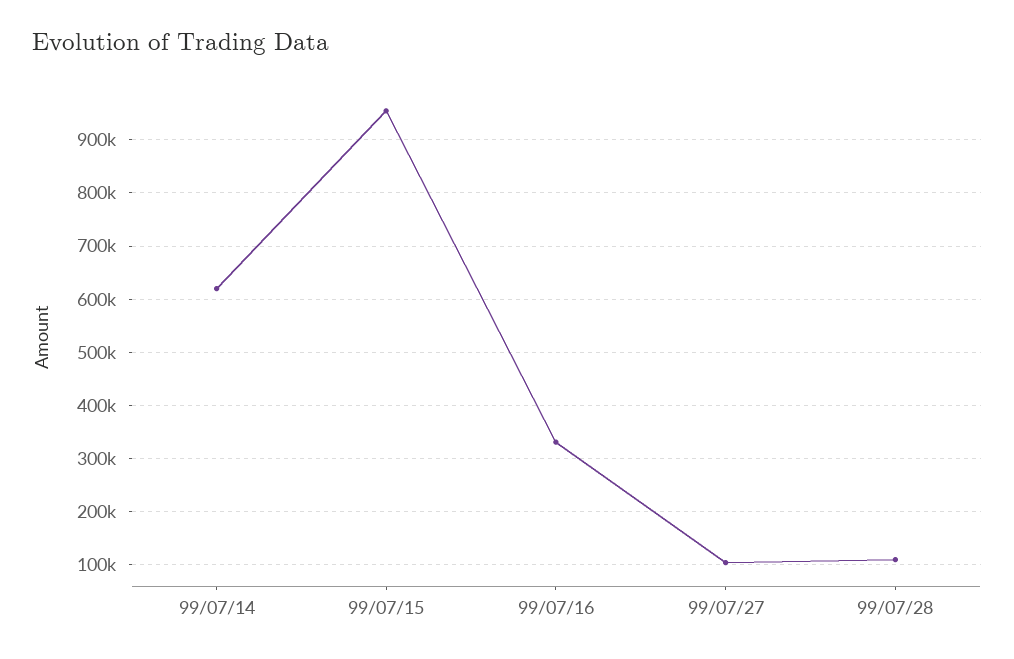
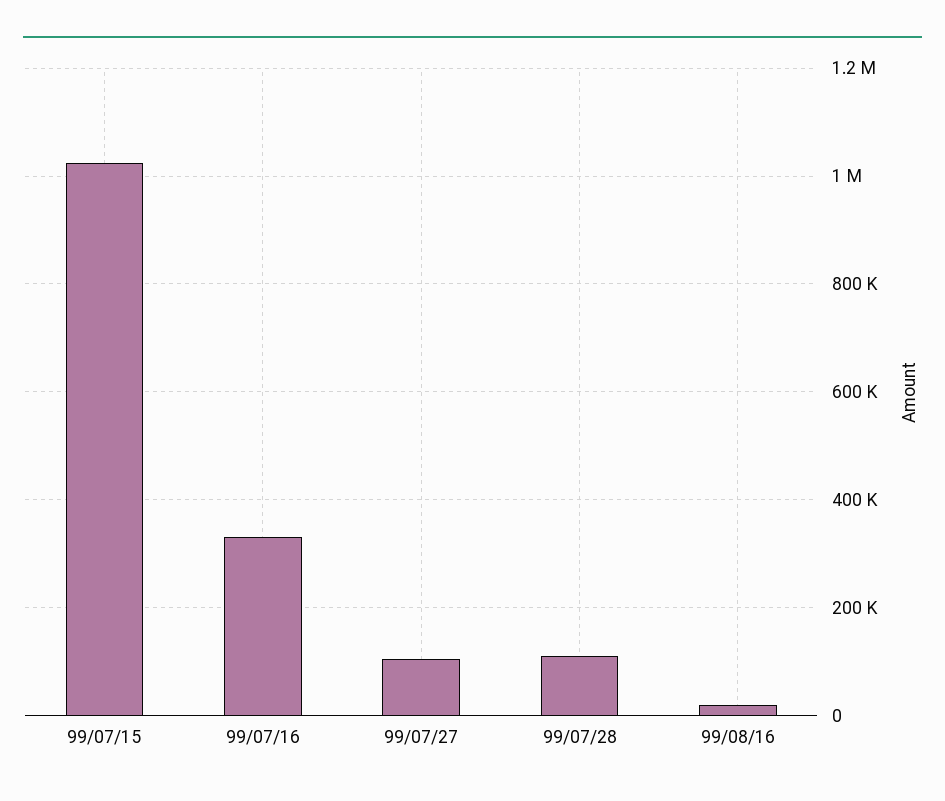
99/07/14: 620000 -> none
99/07/15: 960000 -> 1020000
99/08/16: none -> 20000

